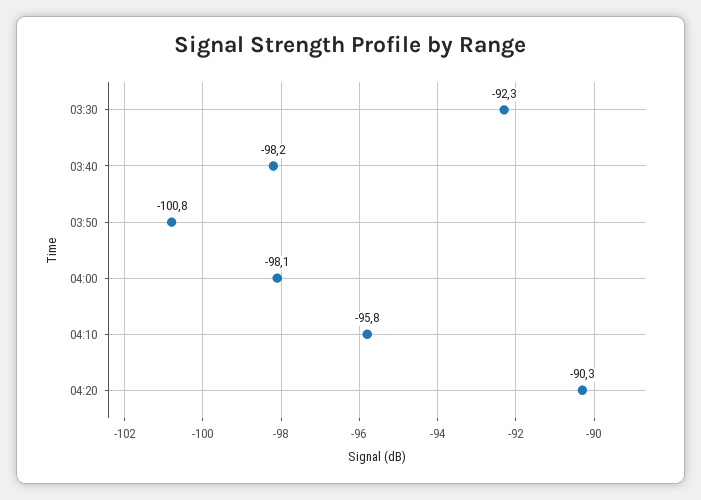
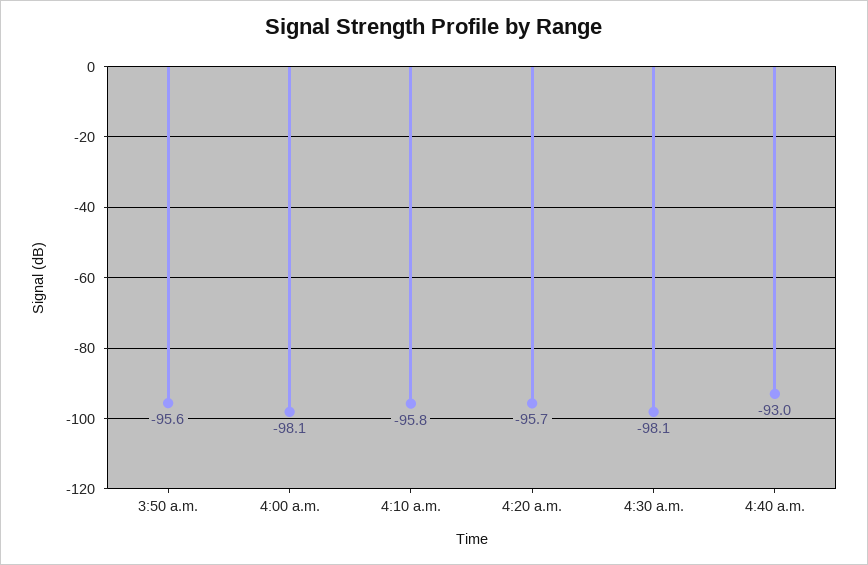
03:30: -92.3 -> none
03:40: -98.2 -> none
03:50: -100.8 -> -95.6
04:20: -90.3 -> -95.7
4:30 a.m.: none -> -98.1
4:40 a.m.: none -> -93

